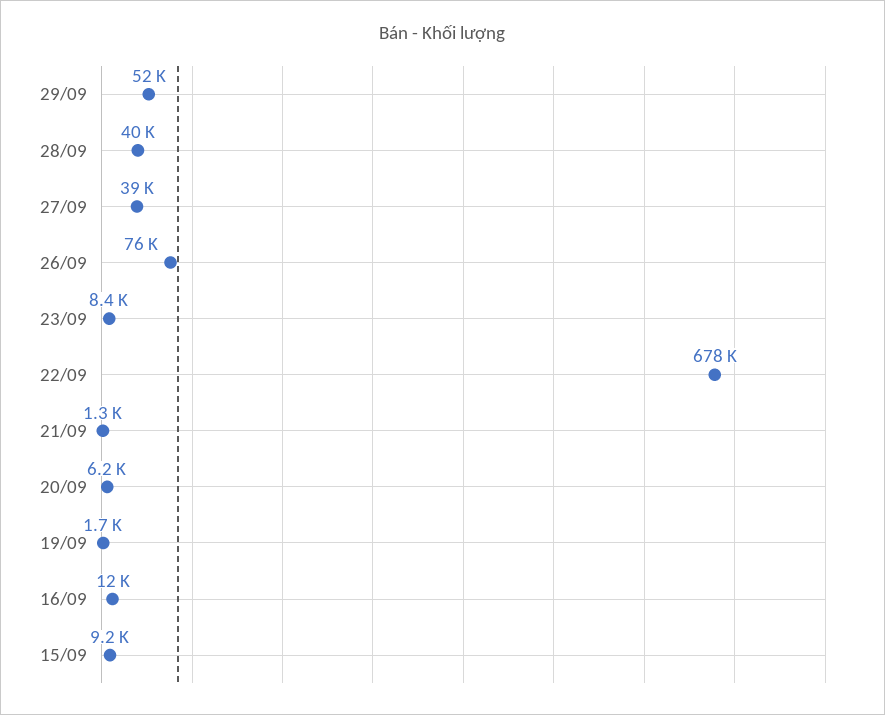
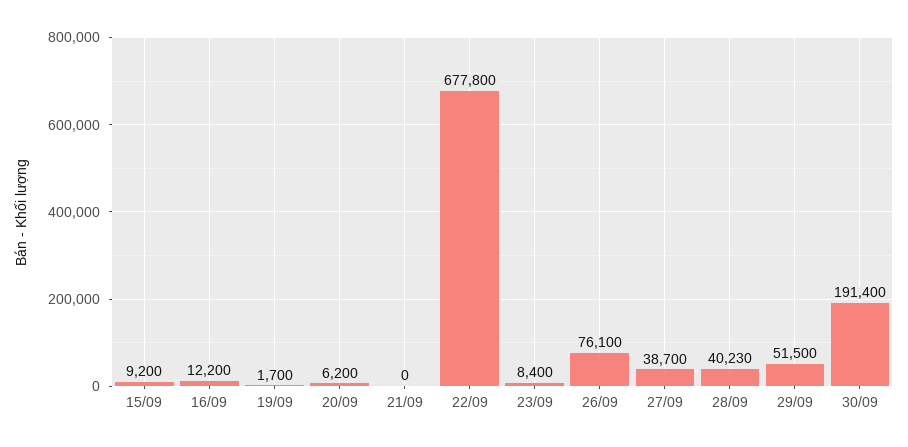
21/09: 1300 -> 0
30/09: none -> 191400

